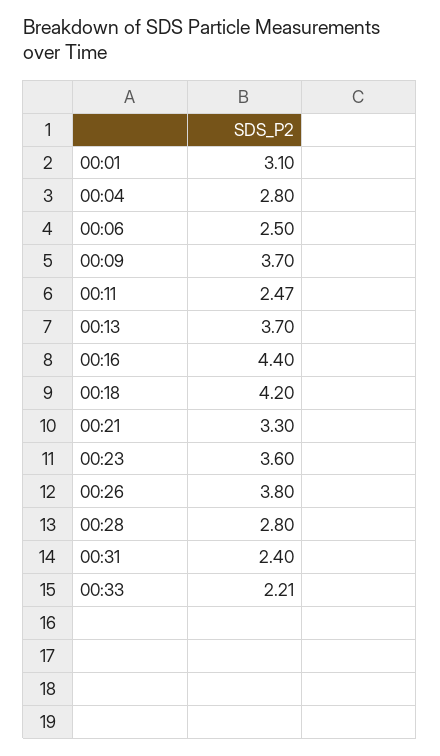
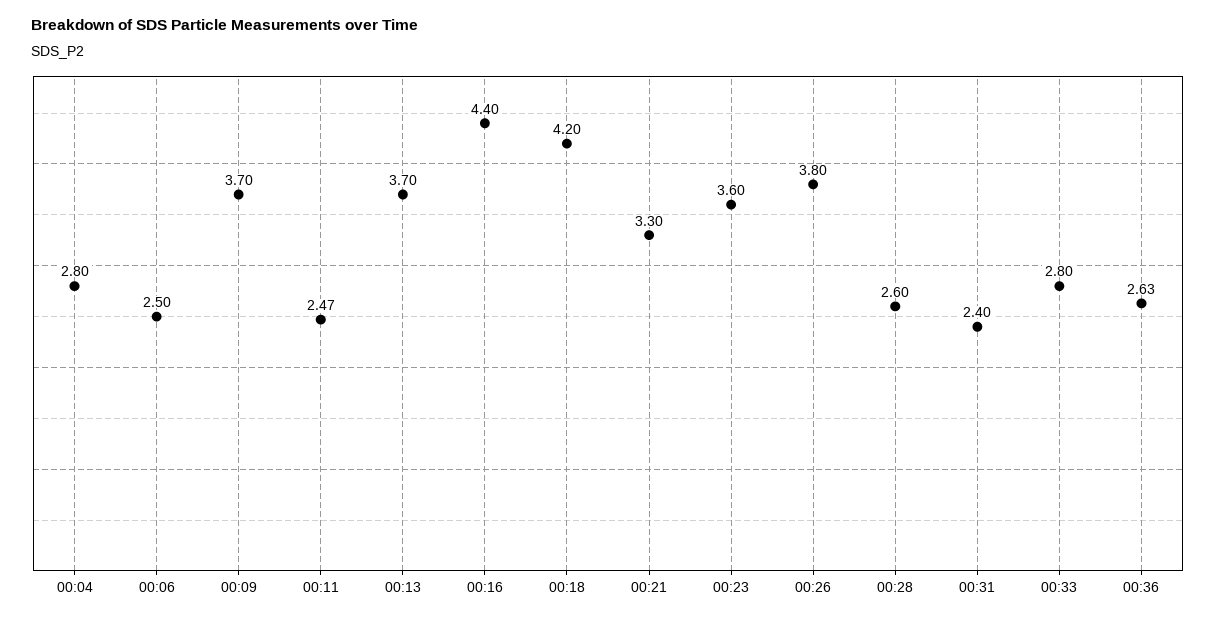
00:01: 3.1 -> none
00:28: 2.8 -> 2.6
00:33: 2.21 -> 2.8
00:36: none -> 2.63

